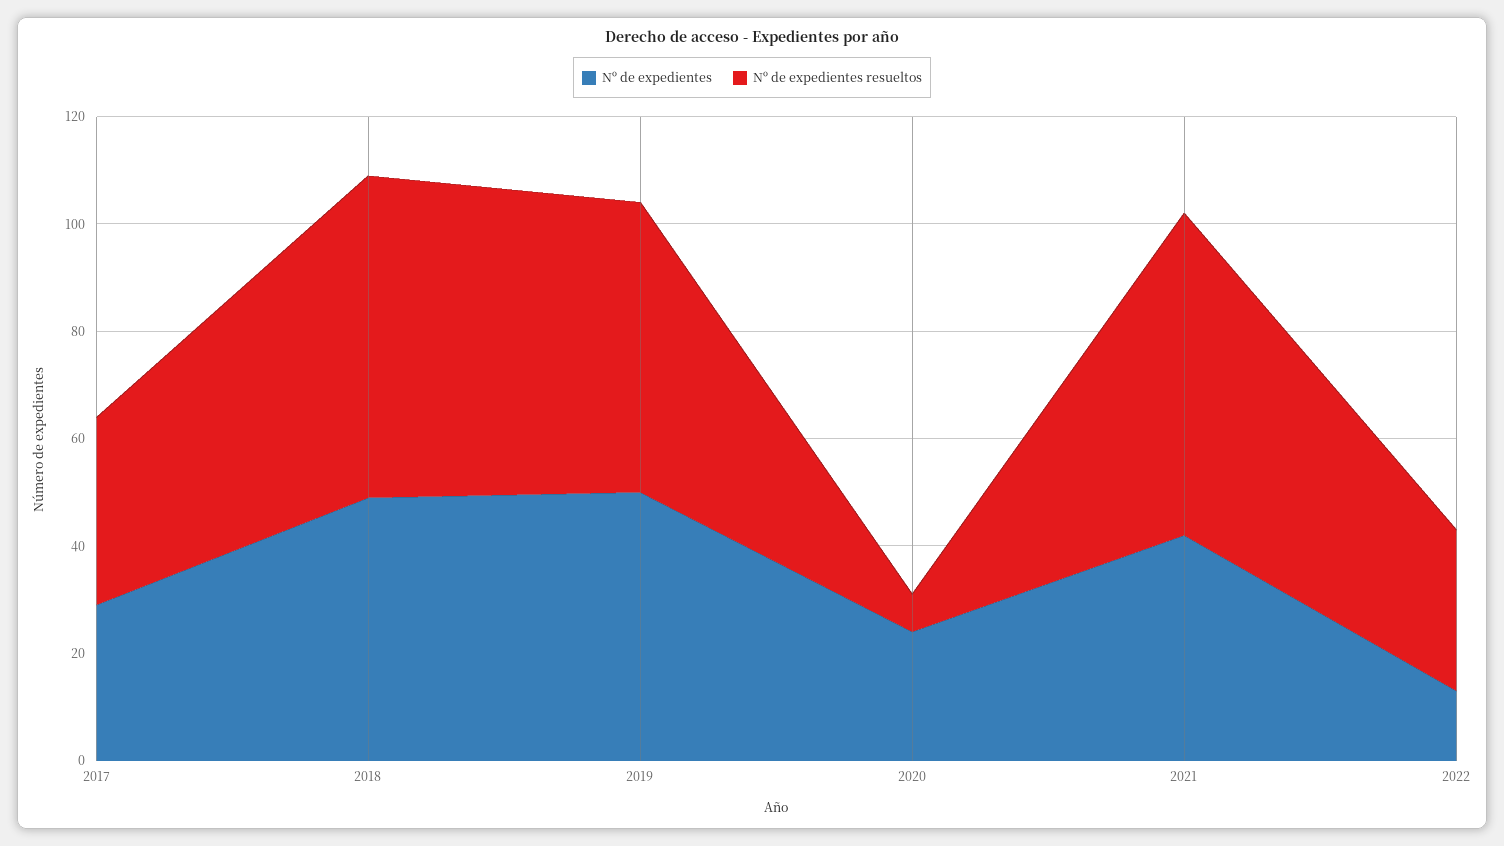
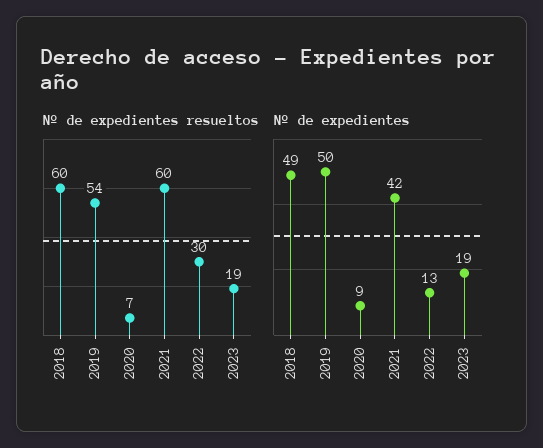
Nº de expedientes, 2017: 30 -> none
Nº de expedientes resueltos, 2017: 35 -> none
Nº de expedientes, 2020: 25 -> 9
Nº de expedientes resueltos, 2023: none -> 19
Nº de expedientes, 2023: none -> 19

